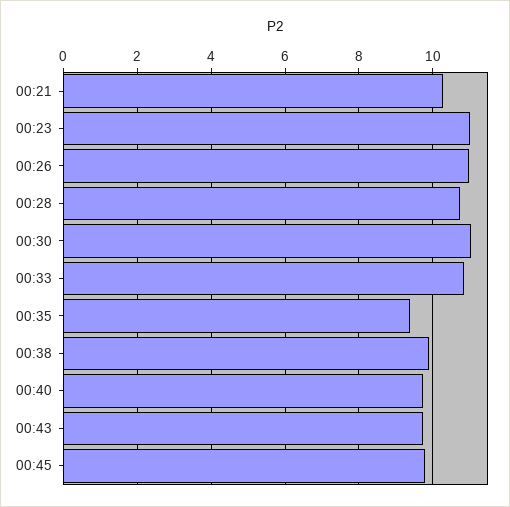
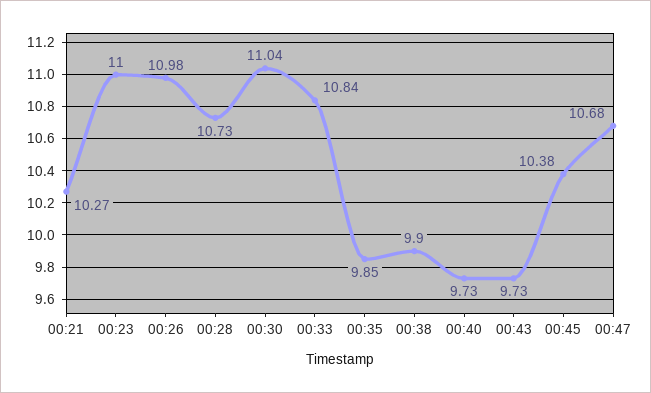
00:35: 9.4 -> 9.85
00:45: 9.8 -> 10.38
00:47: none -> 10.68

